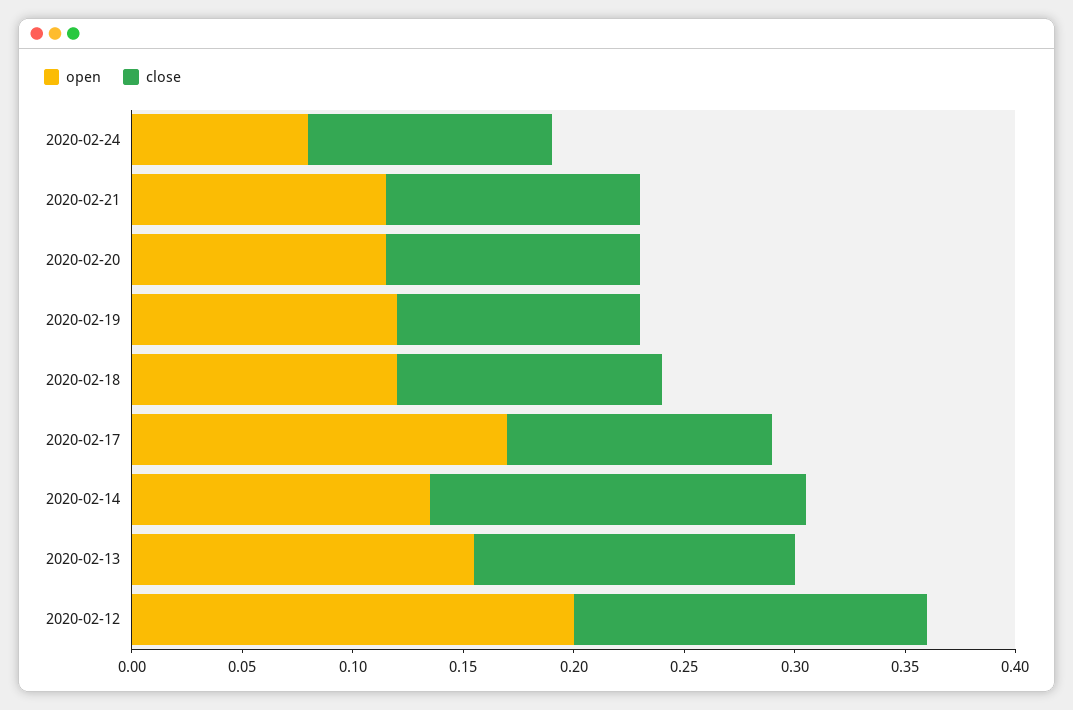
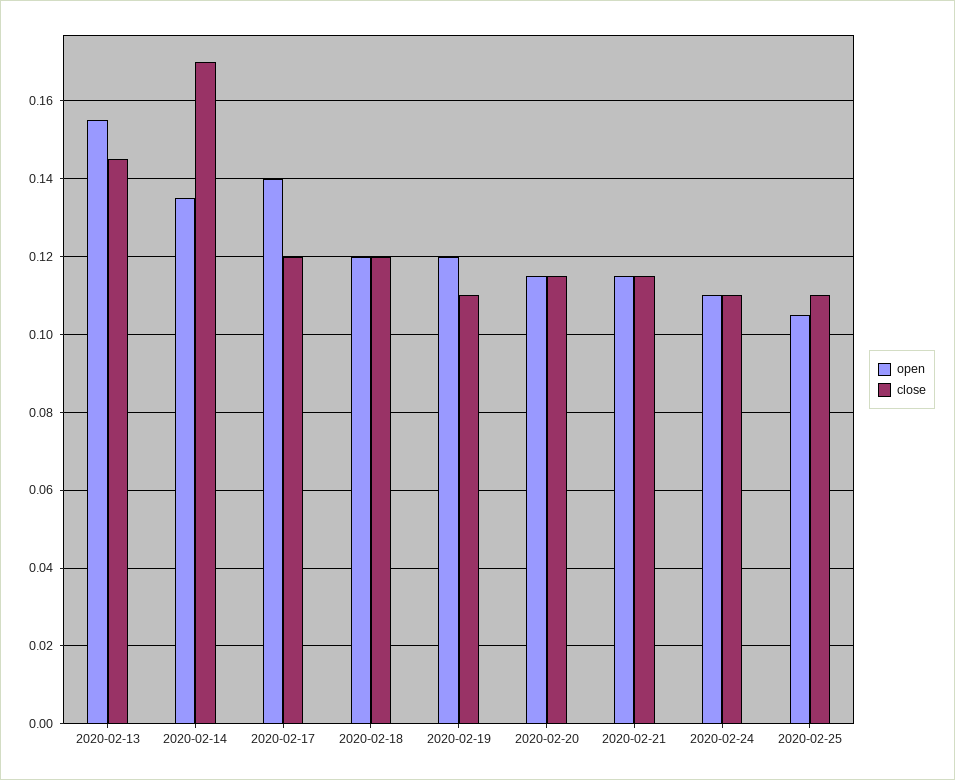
open, 2020-02-24: 0.08 -> 0.11
open, 2020-02-17: 0.17 -> 0.14
open, 2020-02-12: 0.2 -> none
close, 2020-02-12: 0.16 -> none
open, 2020-02-25: none -> 0.105
close, 2020-02-25: none -> 0.11

